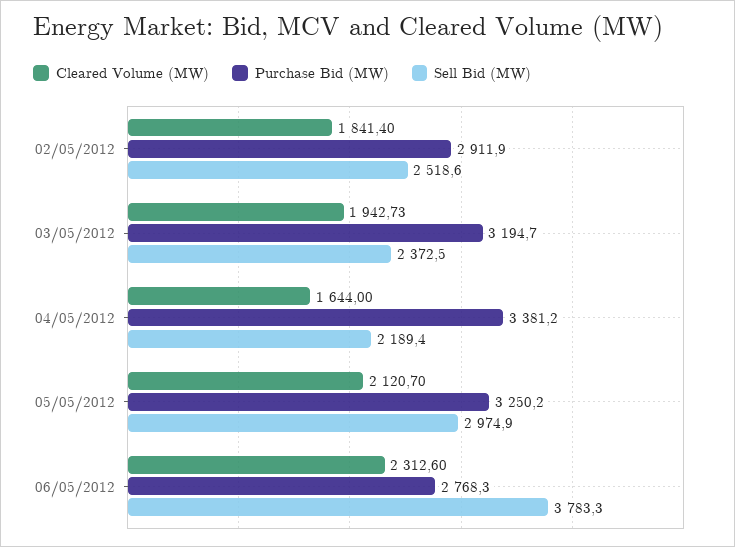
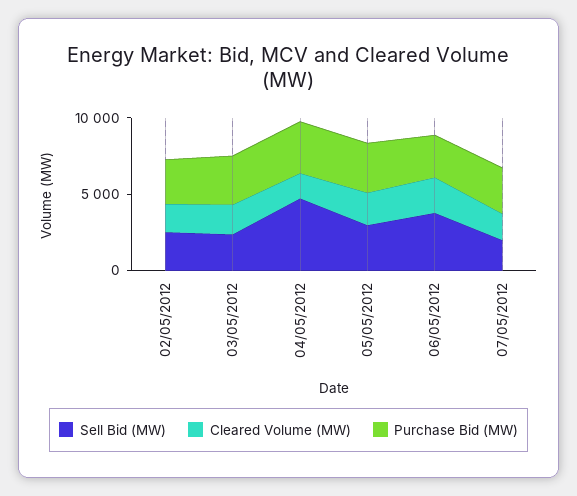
Sell Bid (MW), 04/05/2012: 2189.4 -> 5000
Sell Bid (MW), 07/05/2012: none -> 2000
Cleared Volume (MW), 07/05/2012: none -> 2000
Purchase Bid (MW), 07/05/2012: none -> 3000

